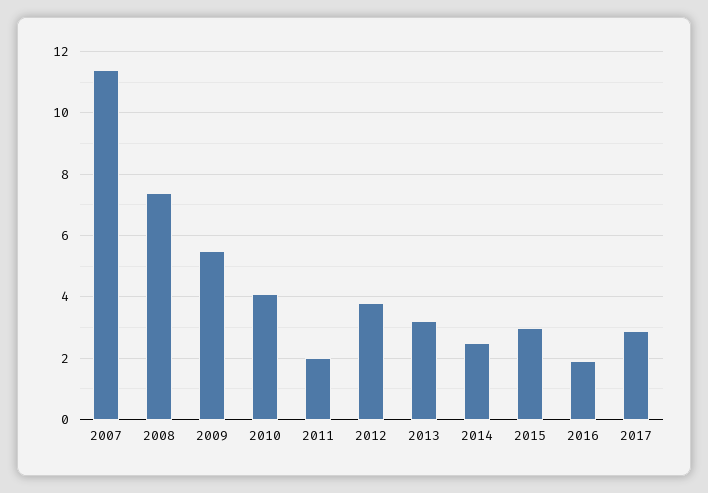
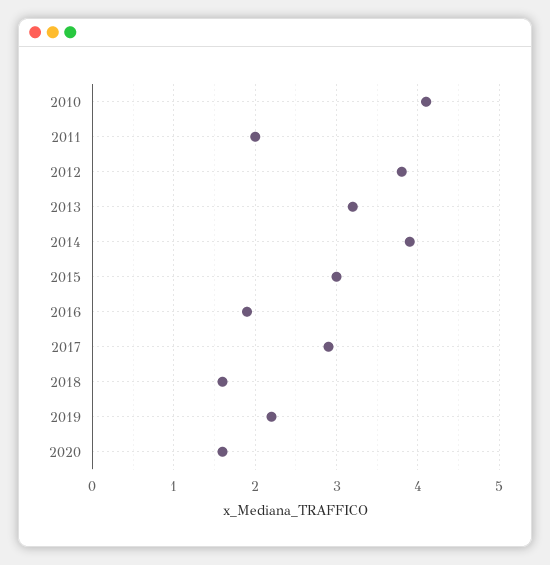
2007: 11.5 -> none
2008: 7.5 -> none
2009: 5.5 -> none
2014: 2.5 -> 3.9
2018: none -> 1.6
2019: none -> 2.2
2020: none -> 1.6

